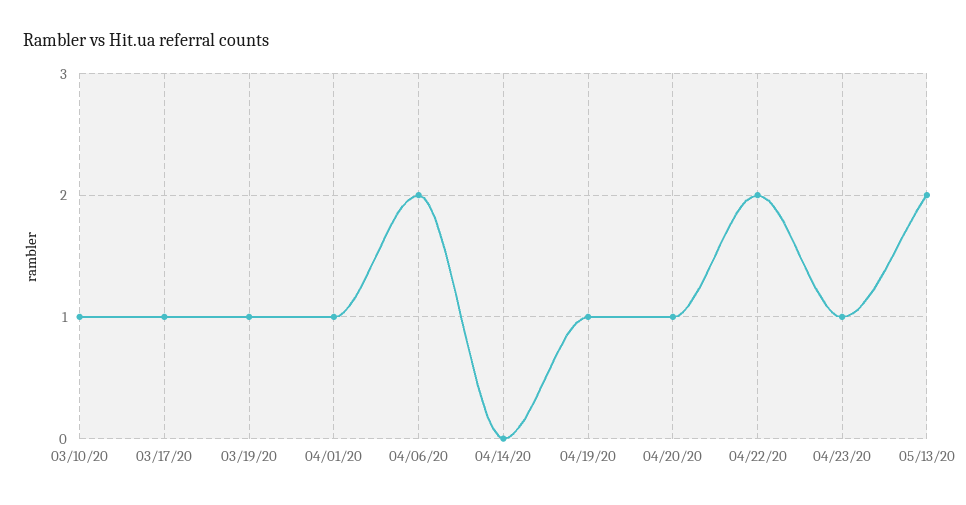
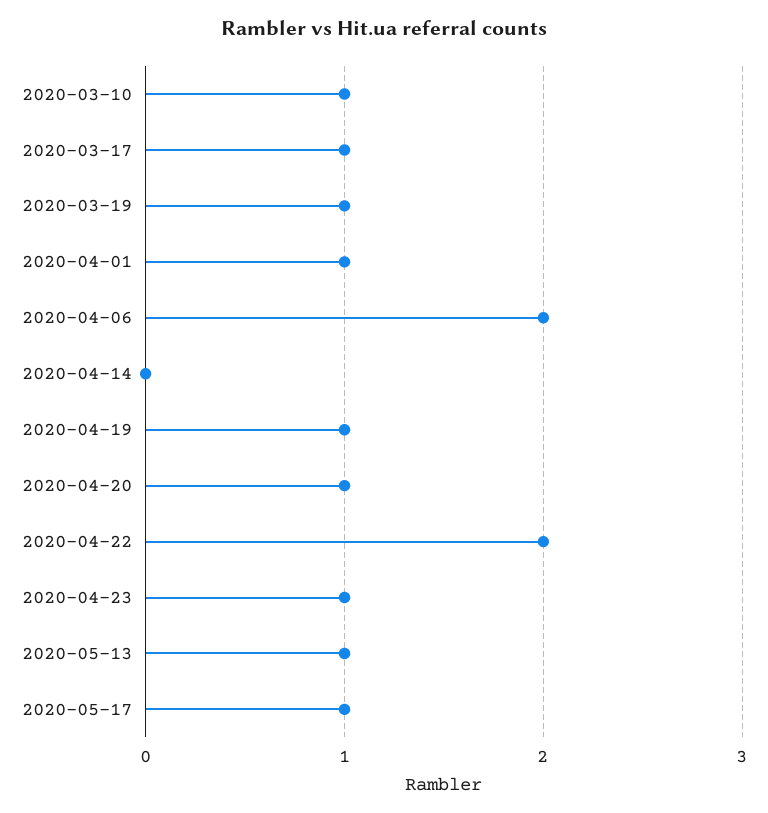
05/13/20: 2 -> 1
2020-05-17: none -> 1

